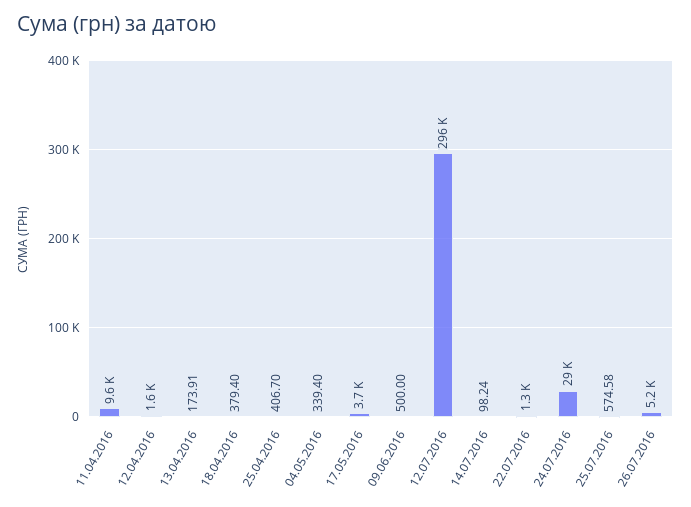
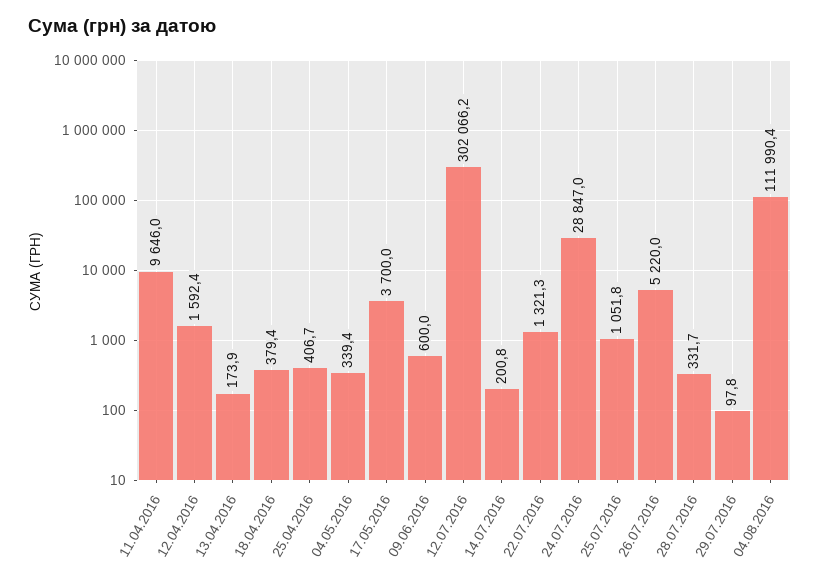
09.06.2016: 500 -> 600
12.07.2016: 296000 -> 302066.2
14.07.2016: 98.24 -> 200.8
25.07.2016: 574.58 -> 1051.8
28.07.2016: none -> 331.7
29.07.2016: none -> 97.8
04.08.2016: none -> 111990.4

